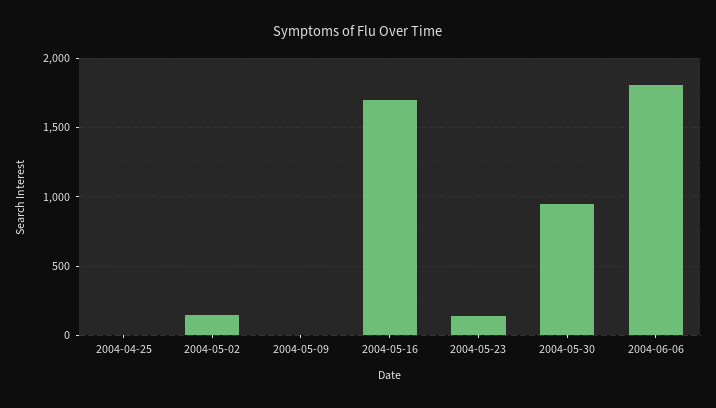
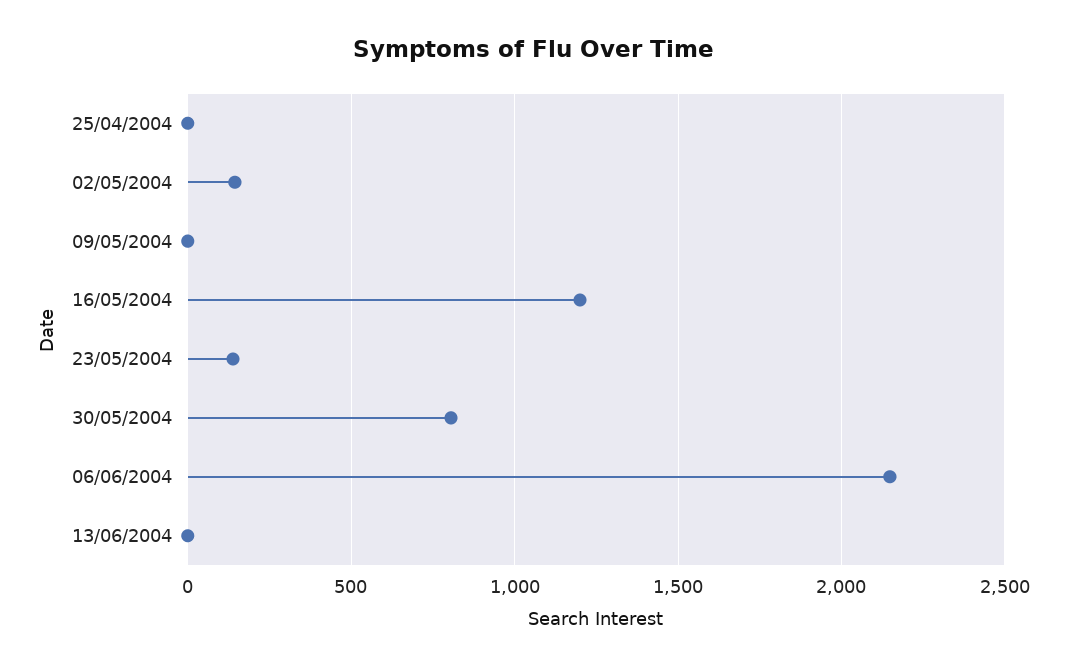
2004-05-16: 1700 -> 1200
2004-05-30: 950 -> 800
2004-06-06: 1800 -> 2150
13/06/2004: none -> 0

